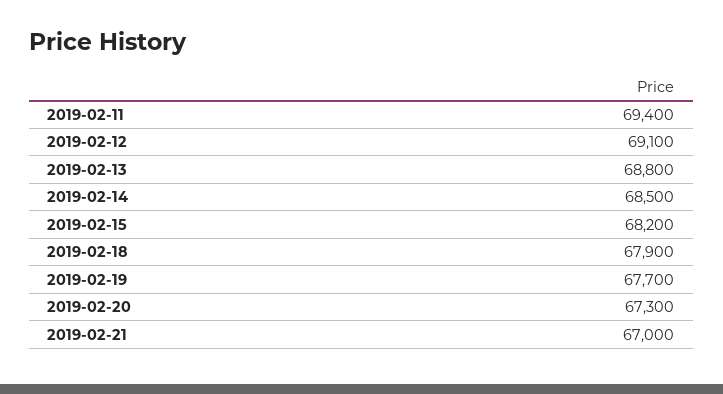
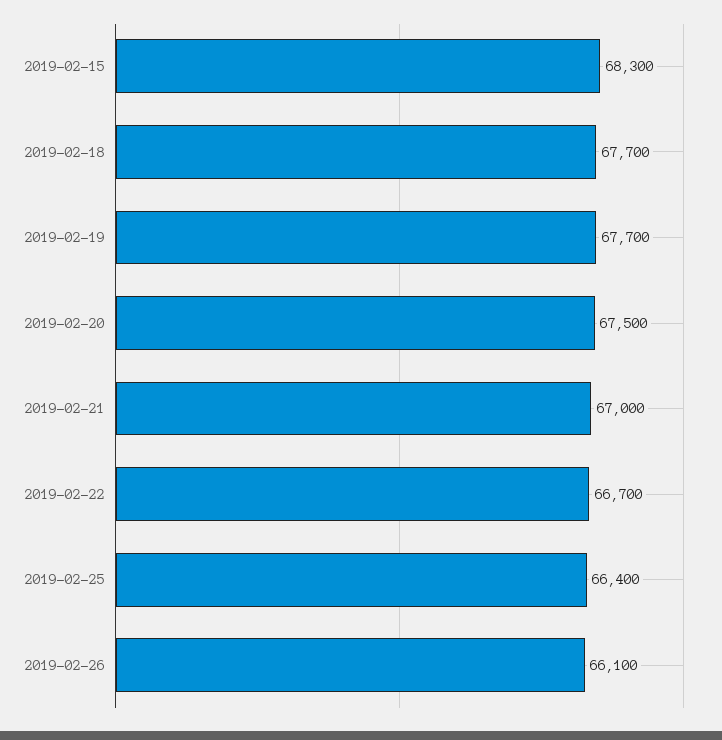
2019-02-11: 69400 -> none
2019-02-12: 69100 -> none
2019-02-13: 68800 -> none
2019-02-14: 68500 -> none
2019-02-15: 68200 -> 68300
2019-02-18: 67900 -> 67700
2019-02-20: 67300 -> 67500
2019-02-22: none -> 66700
2019-02-25: none -> 66400
2019-02-26: none -> 66100

